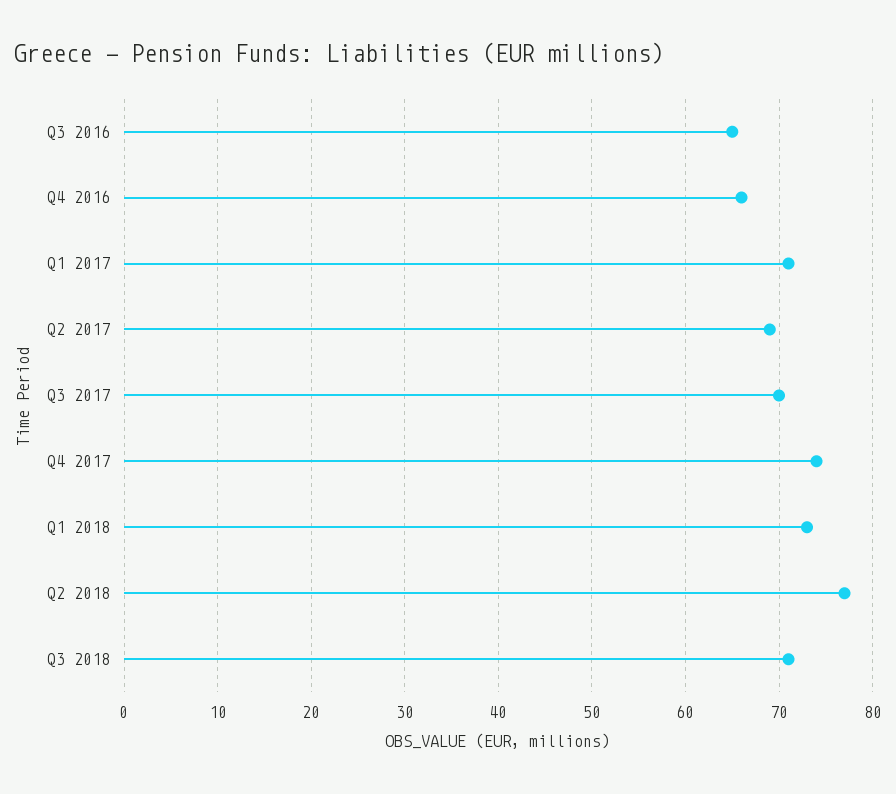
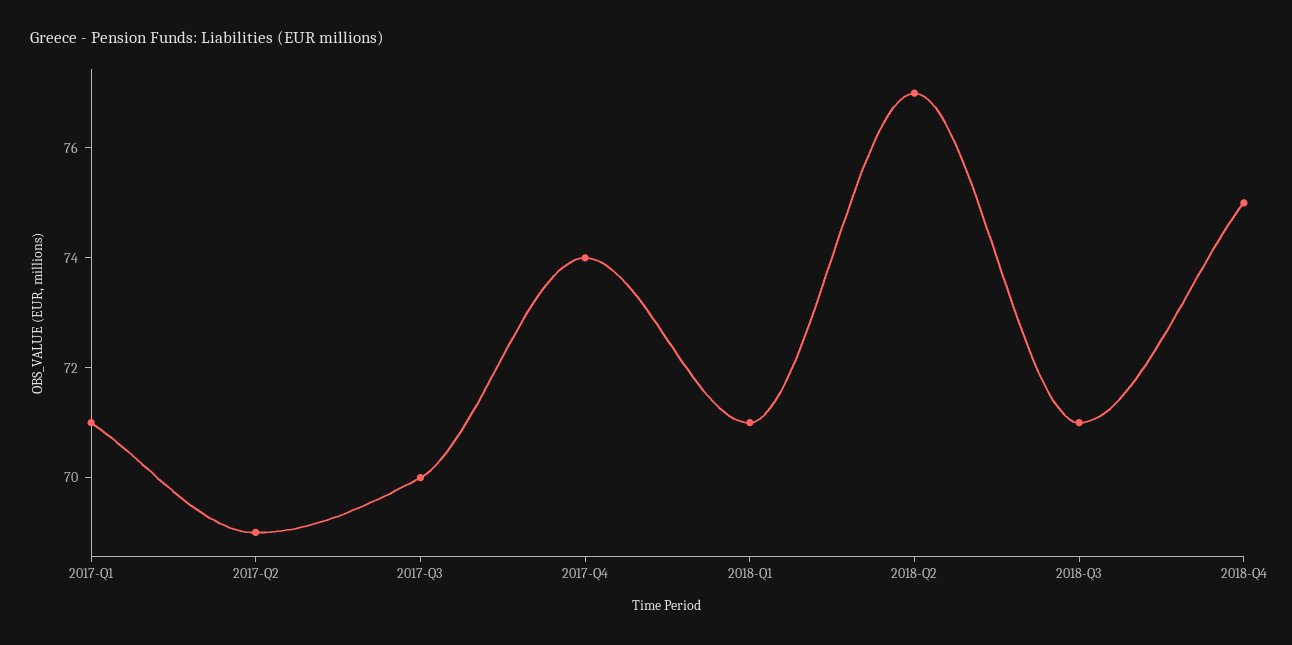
Q3 2016: 65 -> none
Q4 2016: 66 -> none
Q1 2018: 73 -> 71
2018-Q4: none -> 75

